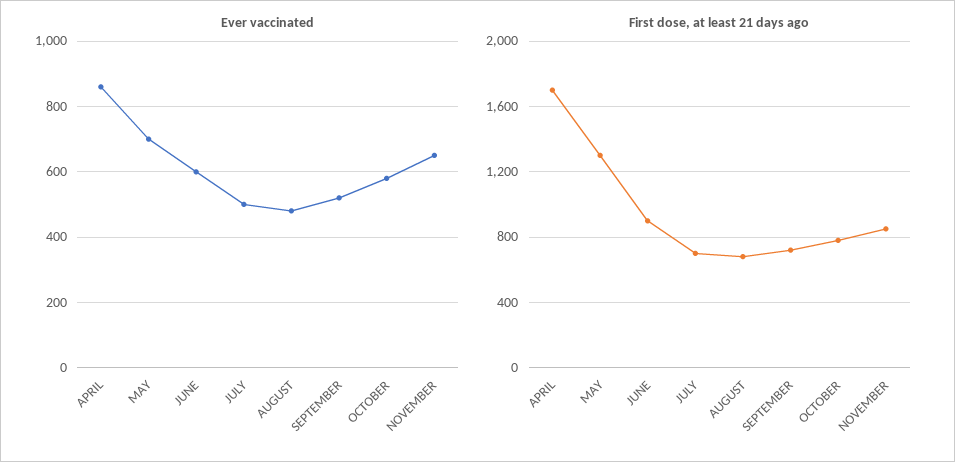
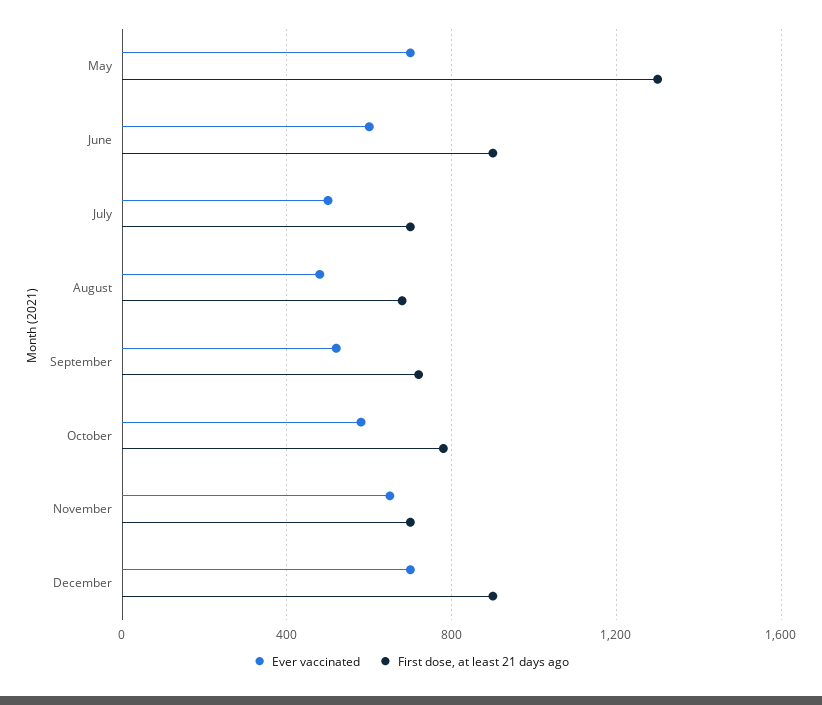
Ever vaccinated, APRIL: 860 -> none
First dose, at least 21 days ago, APRIL: 1700 -> none
First dose, at least 21 days ago, NOVEMBER: 850 -> 700
Ever vaccinated, December: none -> 700
First dose, at least 21 days ago, December: none -> 900

